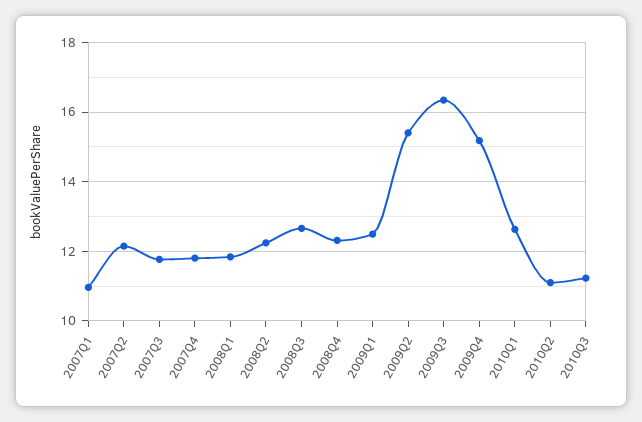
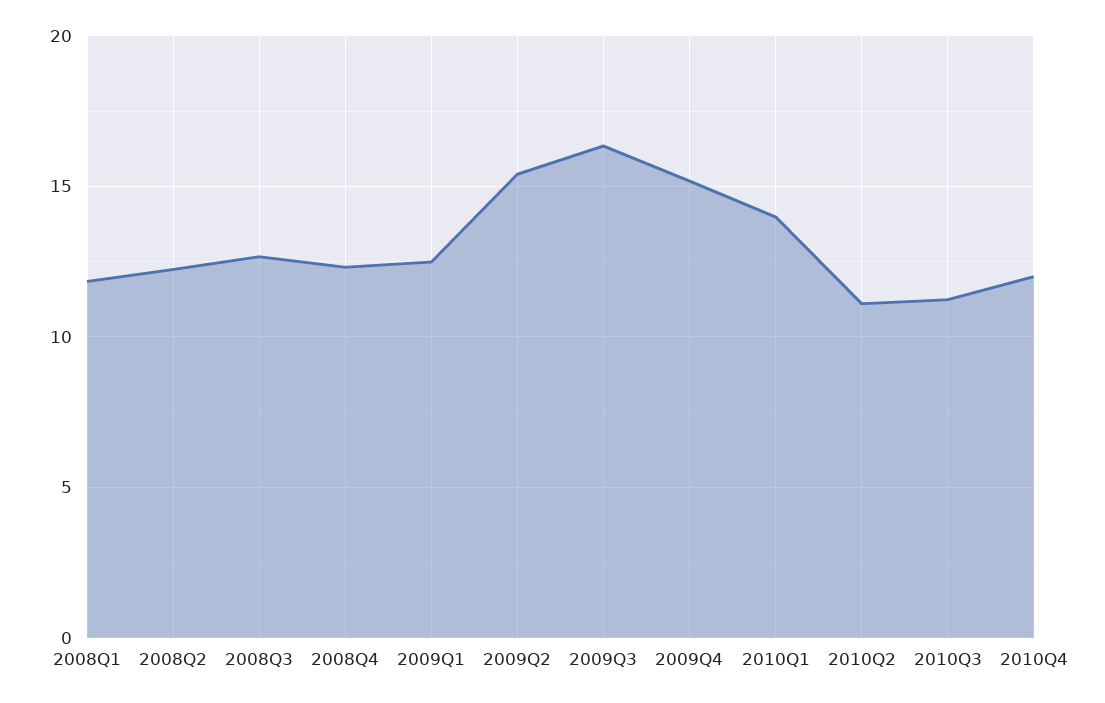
2007Q1: 11 -> none
2007Q2: 12.2 -> none
2007Q3: 11.8 -> none
2007Q4: 11.8 -> none
2010Q1: 12.6 -> 14
2010Q4: none -> 12

